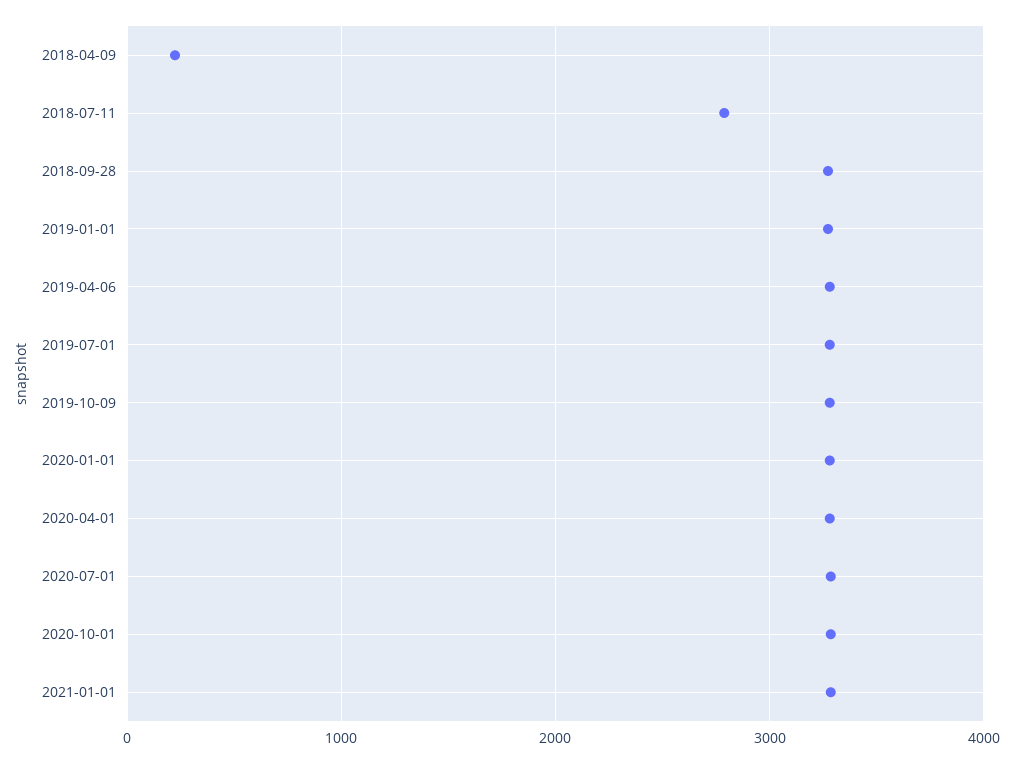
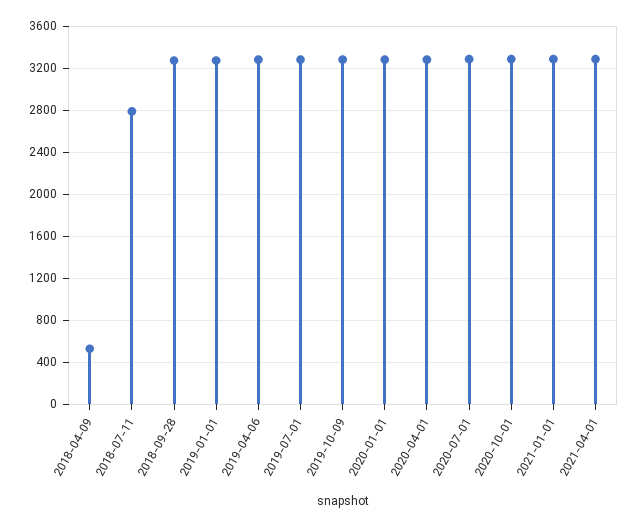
2018-04-09: 200 -> 500
2021-04-01: none -> 3300

